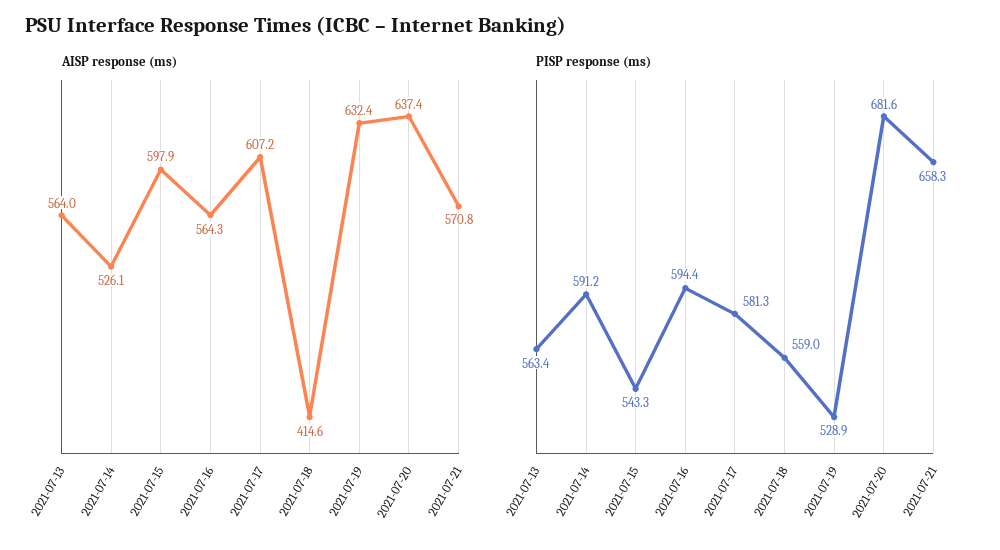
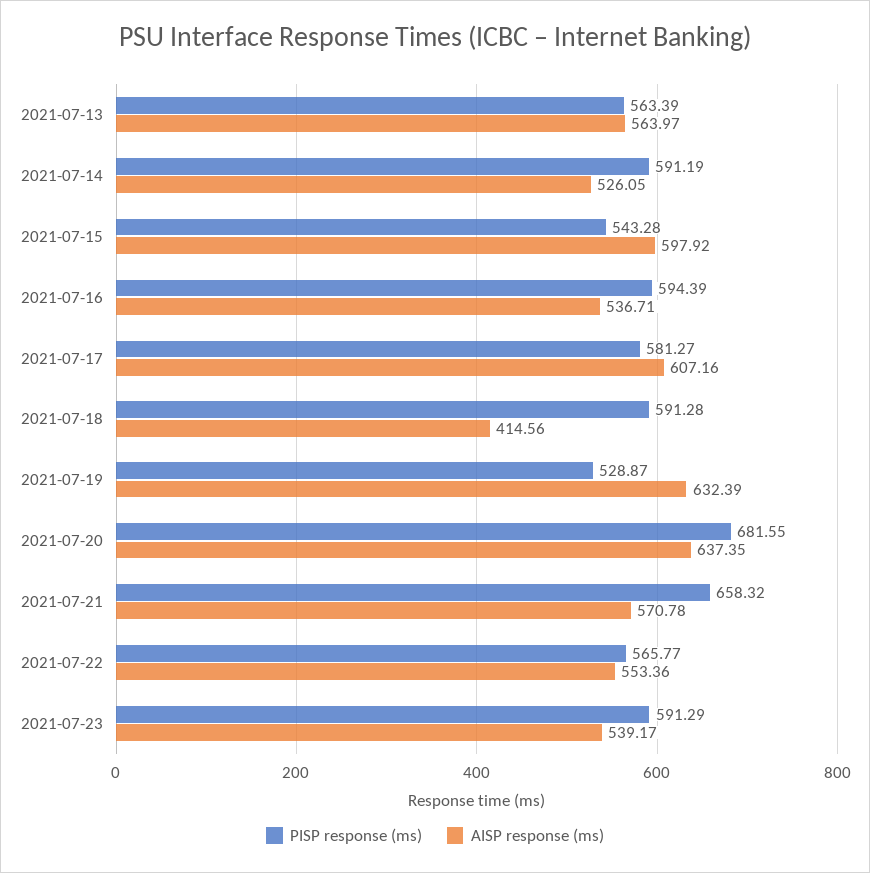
AISP response (ms), 2021-07-16: 564.3 -> 536.71
PISP response (ms), 2021-07-18: 559 -> 591.28
PISP response (ms), 2021-07-22: none -> 565.77
AISP response (ms), 2021-07-22: none -> 553.36
PISP response (ms), 2021-07-23: none -> 591.29
AISP response (ms), 2021-07-23: none -> 539.17

